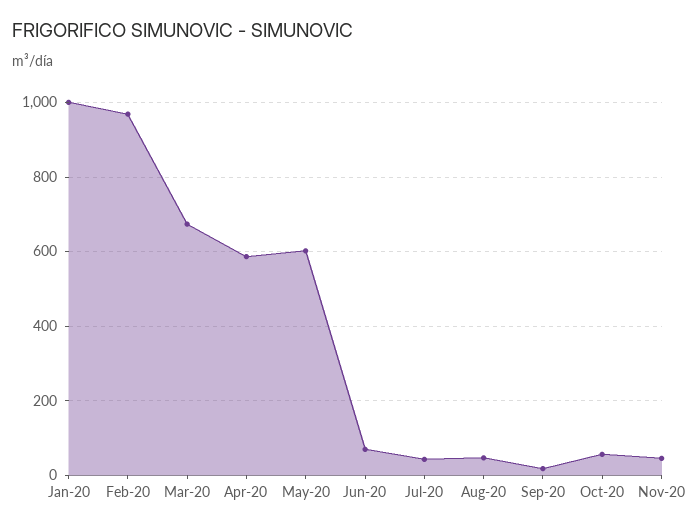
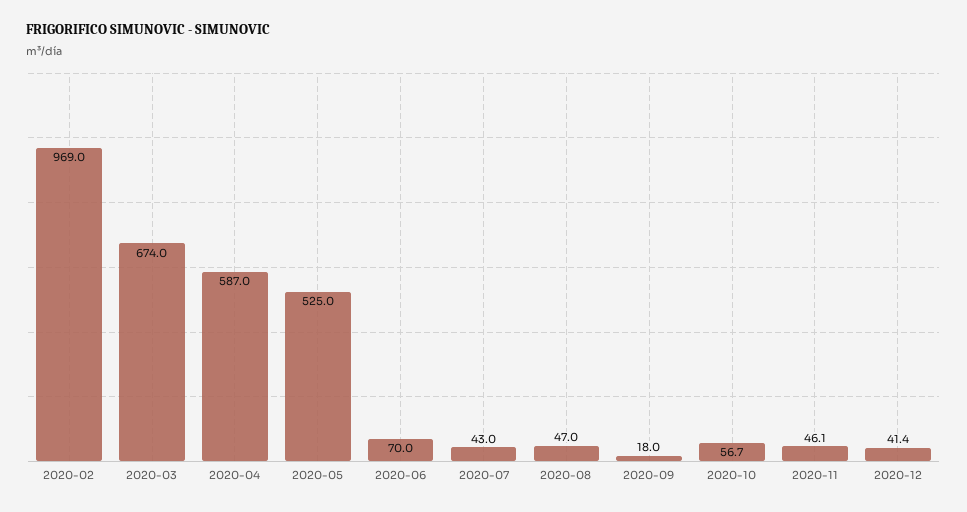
Jan-20: 1000 -> none
May-20: 600 -> 525
2020-12: none -> 41.4

